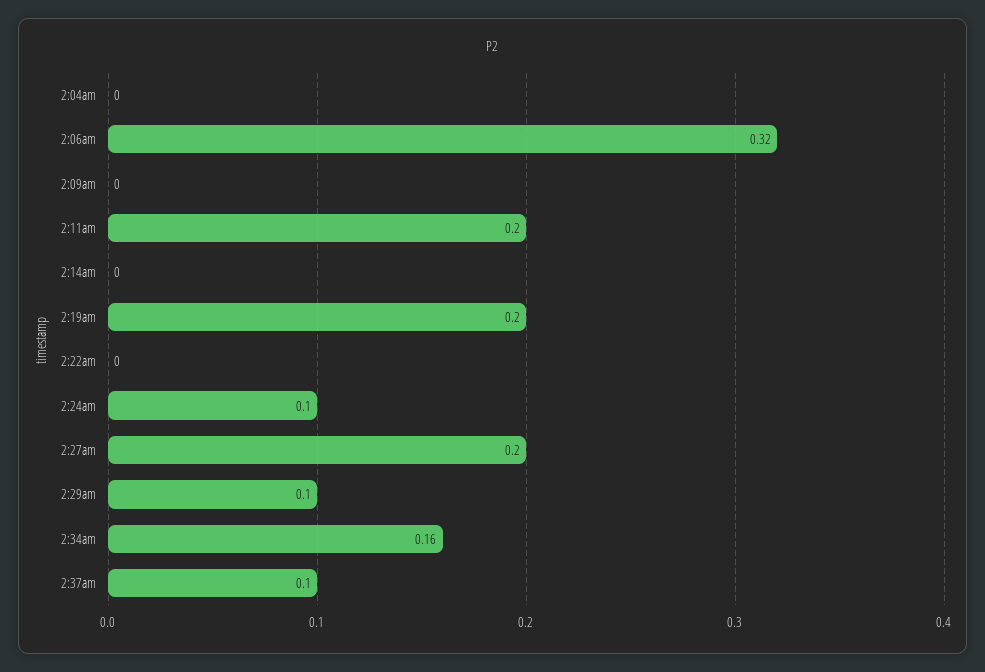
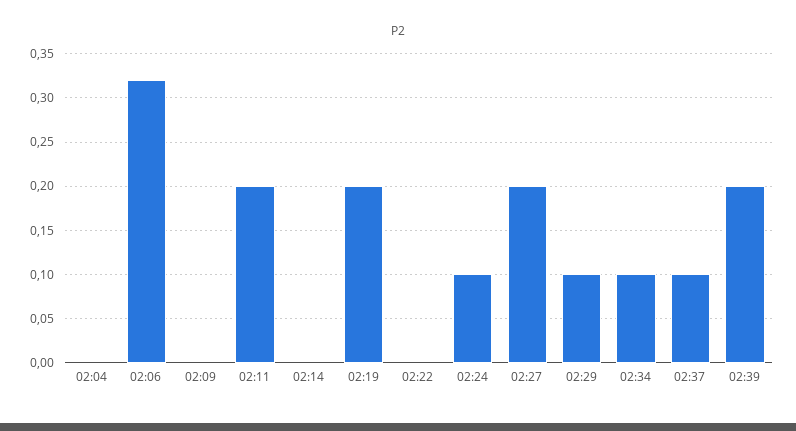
2:34am: 0.16 -> 0.1
02:39: none -> 0.2

